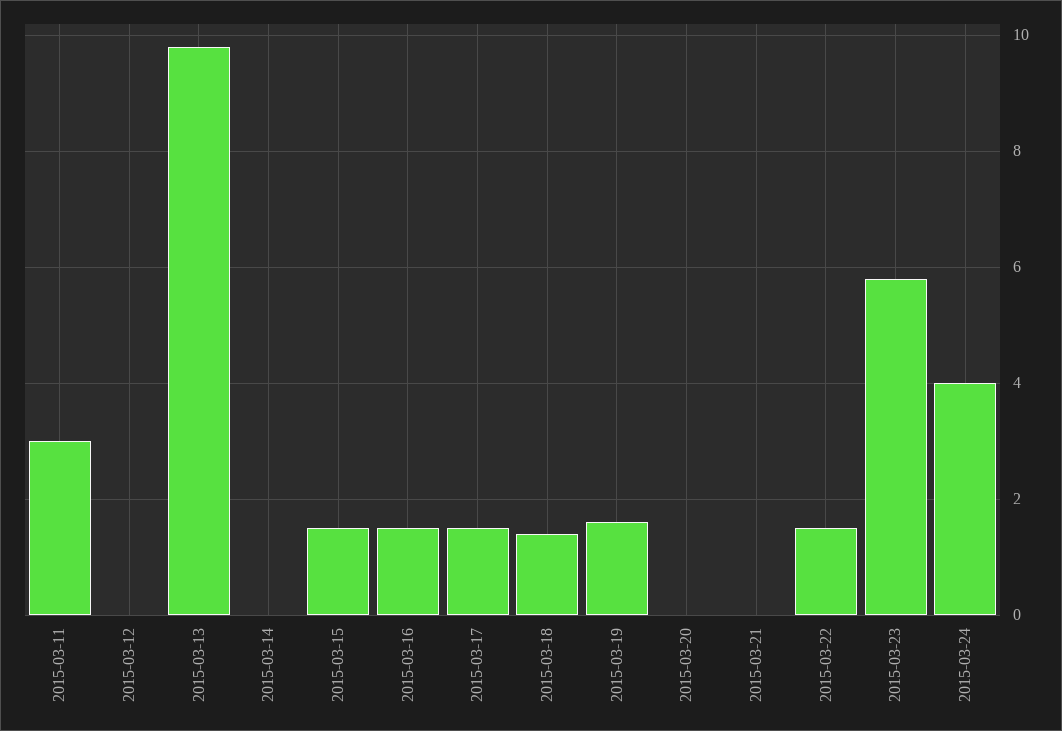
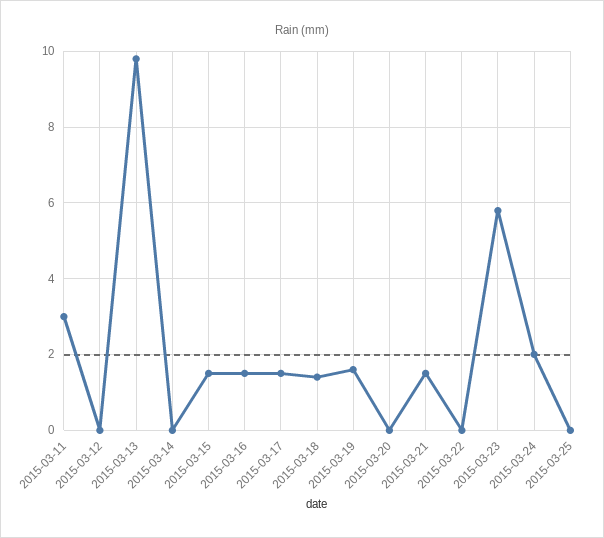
2015-03-21: 0 -> 1.5
2015-03-22: 1.5 -> 0
2015-03-24: 4 -> 2
2015-03-25: none -> 0

